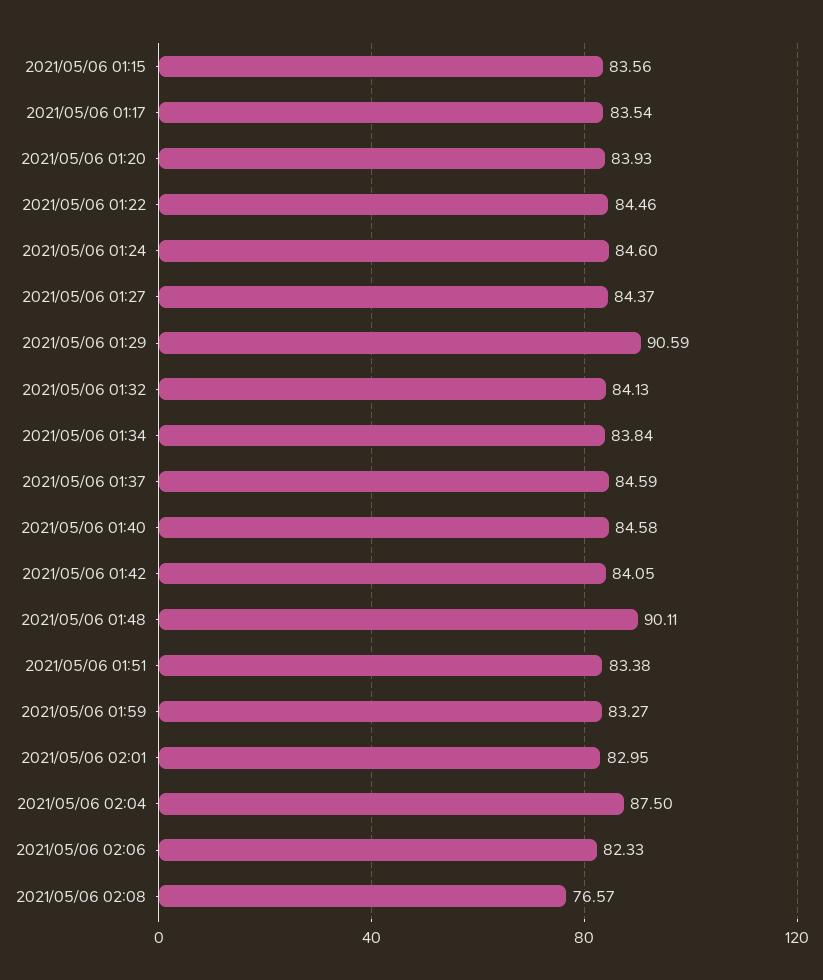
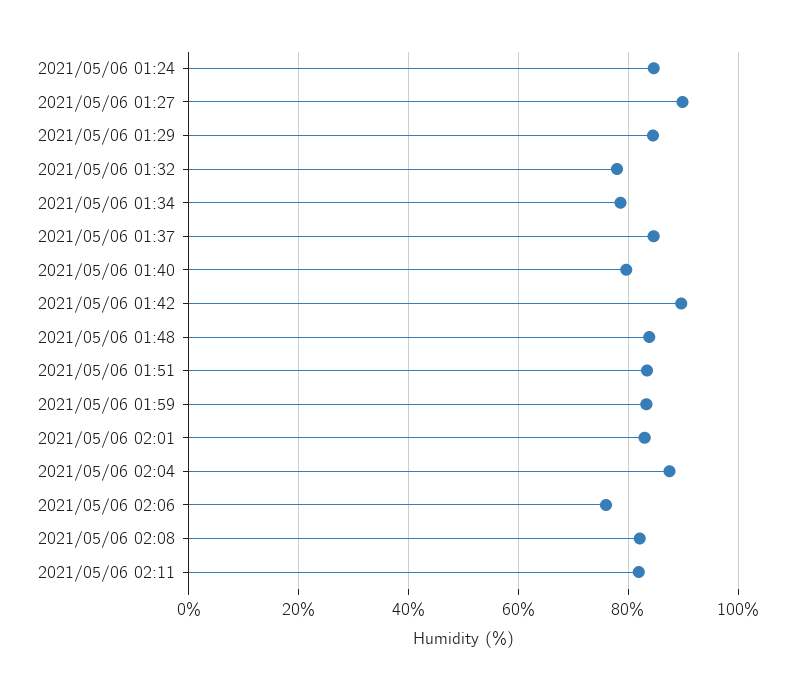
2021/05/06 01:15: 83.56 -> none
2021/05/06 01:17: 83.54 -> none
2021/05/06 01:20: 83.93 -> none
2021/05/06 01:22: 84.46 -> none
2021/05/06 01:27: 84.37 -> 90
2021/05/06 01:29: 90.59 -> 84
2021/05/06 01:32: 84.13 -> 78
2021/05/06 01:34: 83.84 -> 78
2021/05/06 01:40: 84.58 -> 80
2021/05/06 01:42: 84.05 -> 90
2021/05/06 01:48: 90.11 -> 84
2021/05/06 02:06: 82.33 -> 76
2021/05/06 02:08: 76.57 -> 82
2021/05/06 02:11: none -> 82

